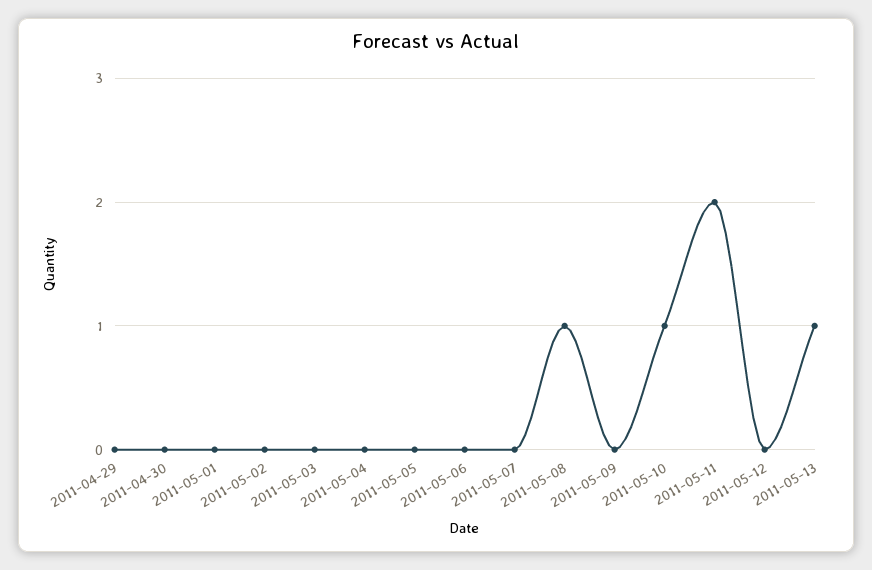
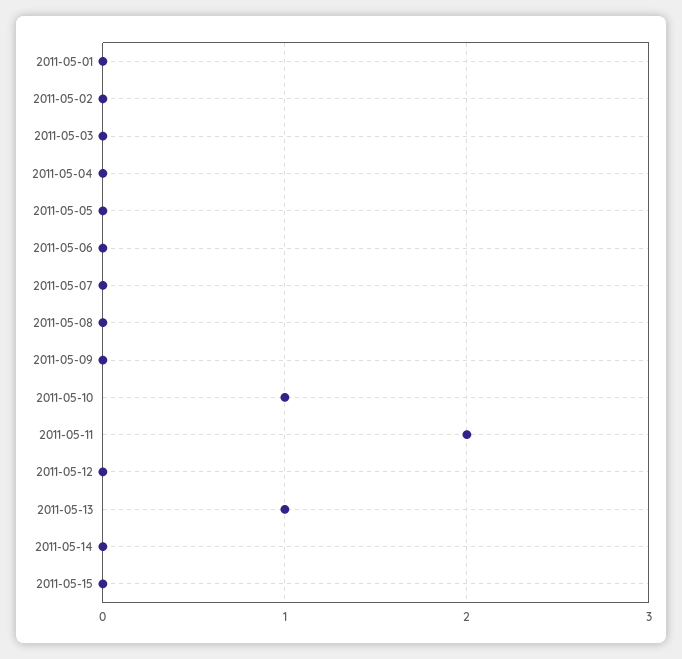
2011-04-29: 0 -> none
2011-04-30: 0 -> none
2011-05-08: 1 -> 0
2011-05-14: none -> 0
2011-05-15: none -> 0

